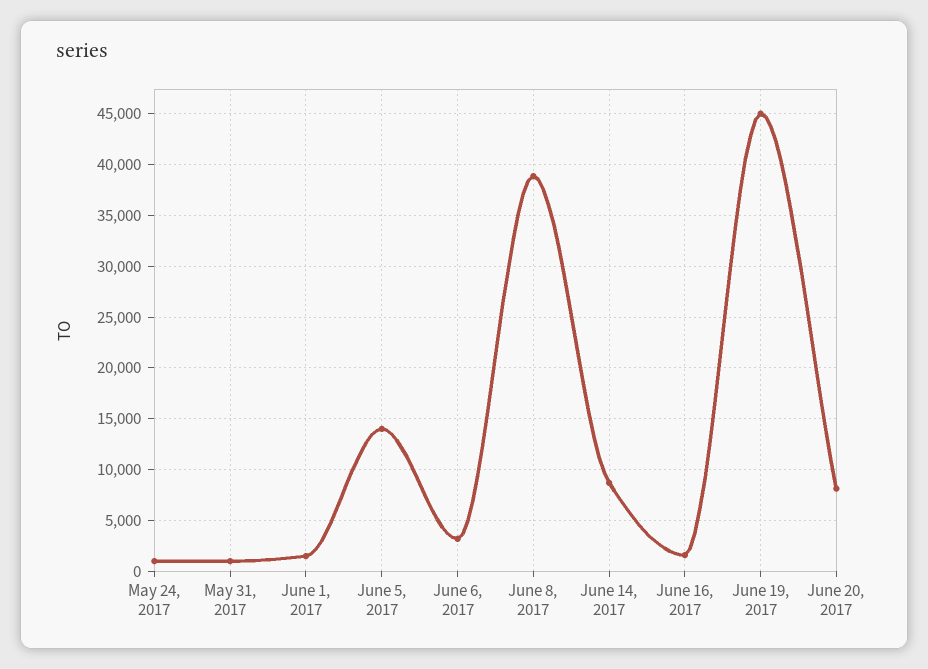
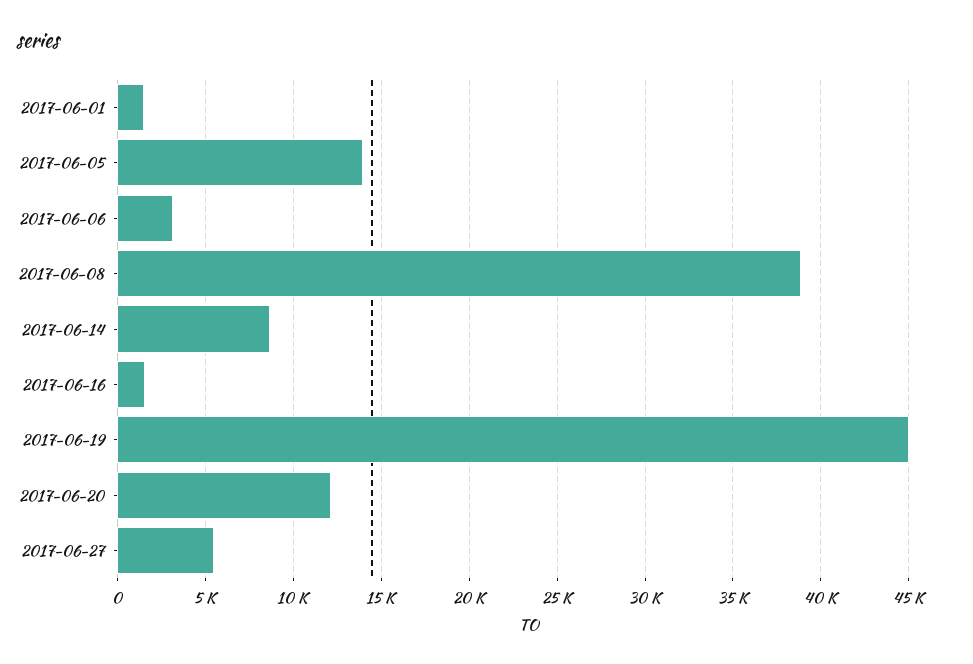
May 24, 2017: 1000 -> none
May 31, 2017: 1000 -> none
June 20, 2017: 8000 -> 12000
2017-06-27: none -> 5500

